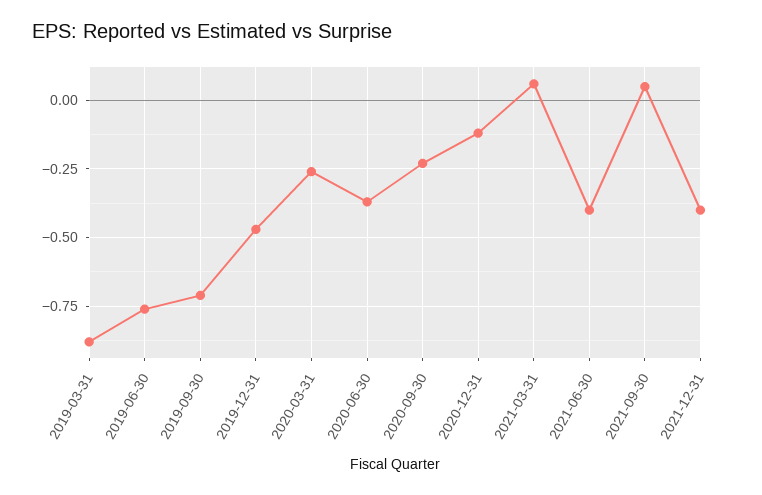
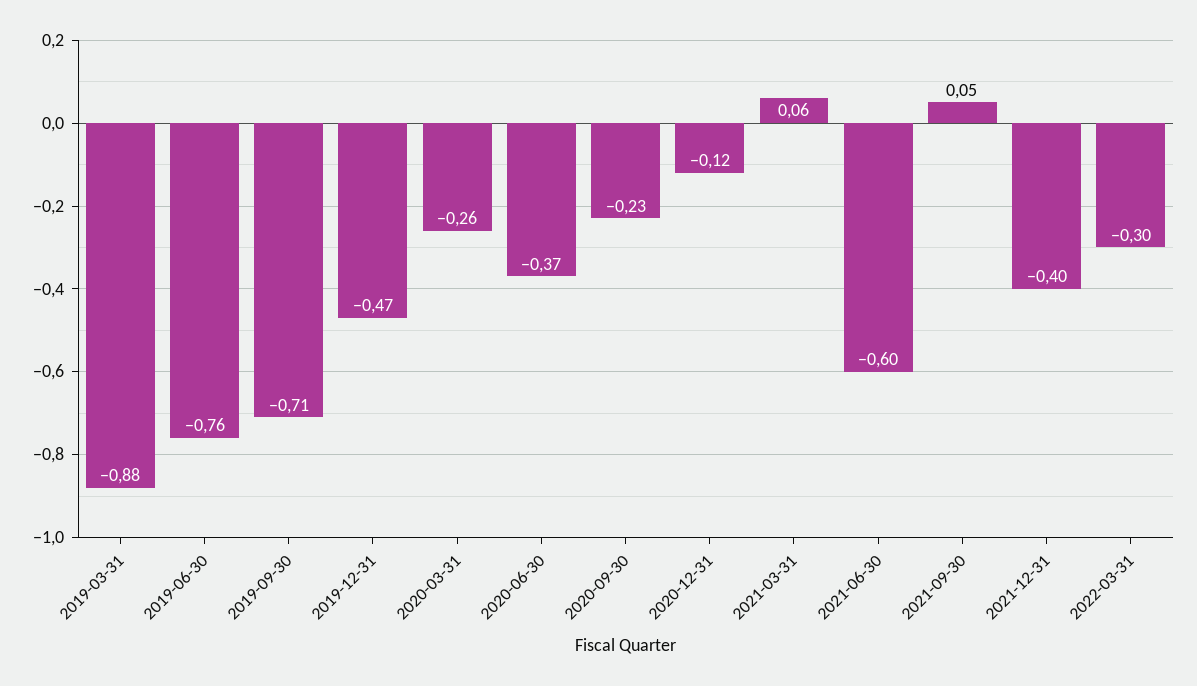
2021-06-30: -0.4 -> -0.6
2022-03-31: none -> -0.3

